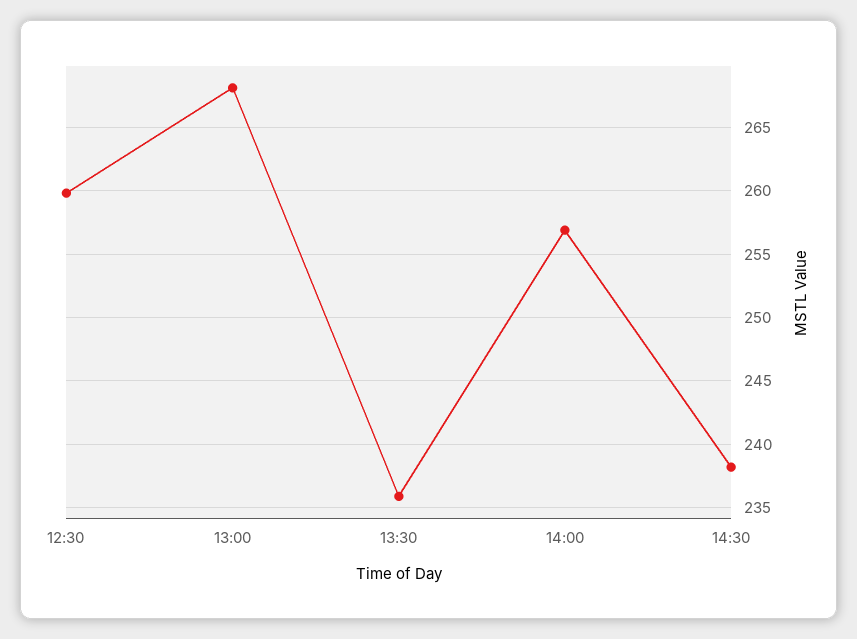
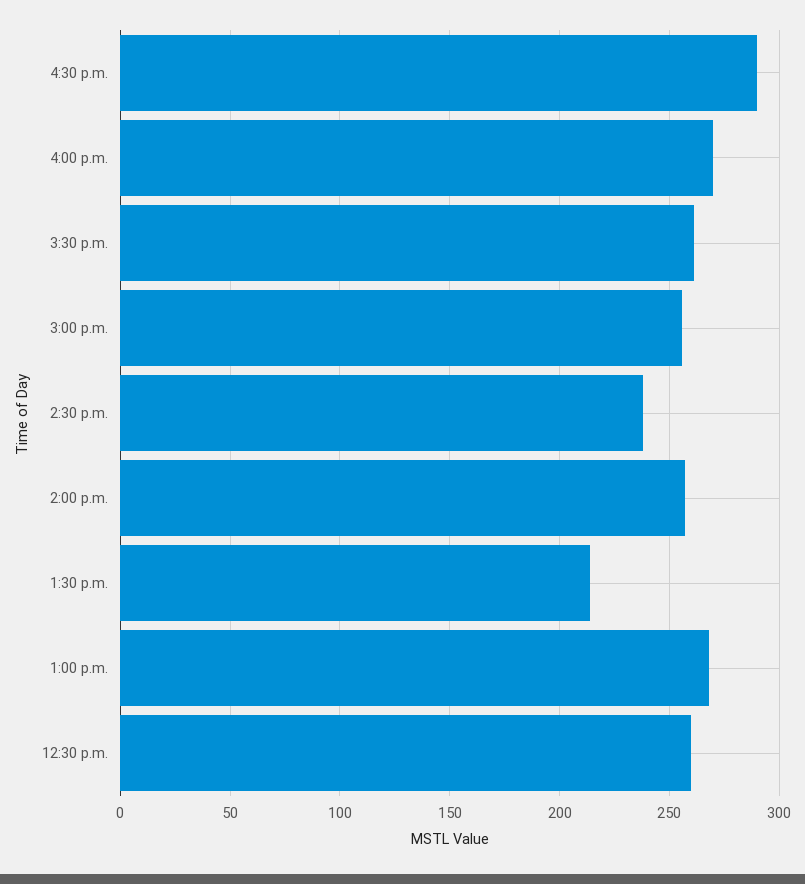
13:30: 236 -> 215
4:30 p.m.: none -> 290
4:00 p.m.: none -> 270
3:30 p.m.: none -> 260
3:00 p.m.: none -> 255

